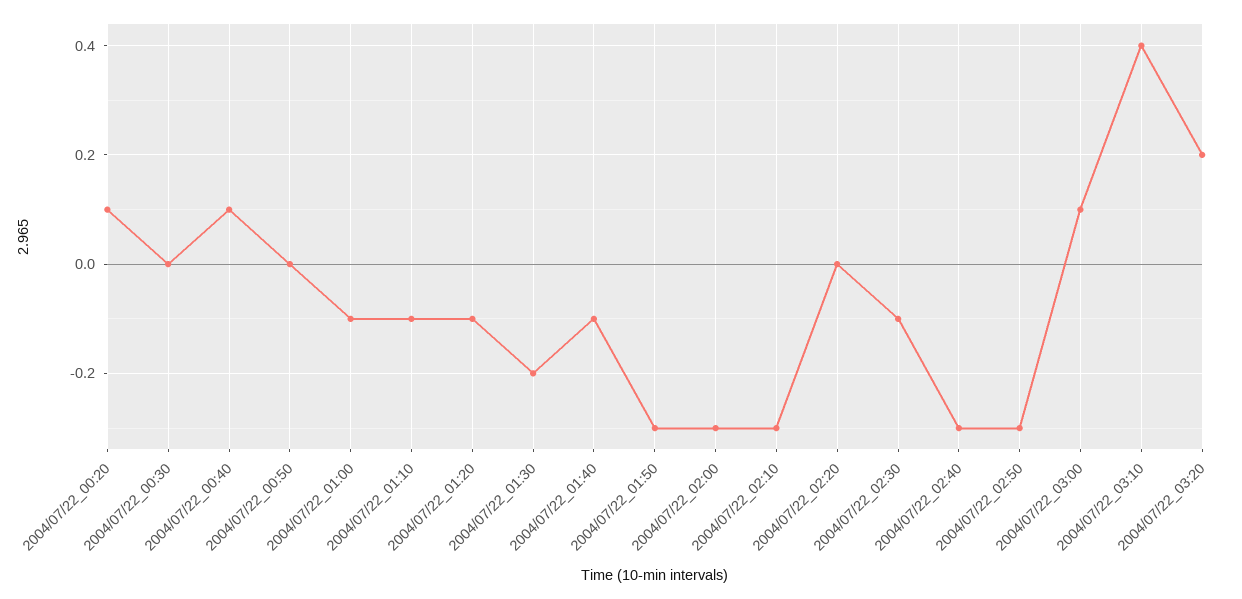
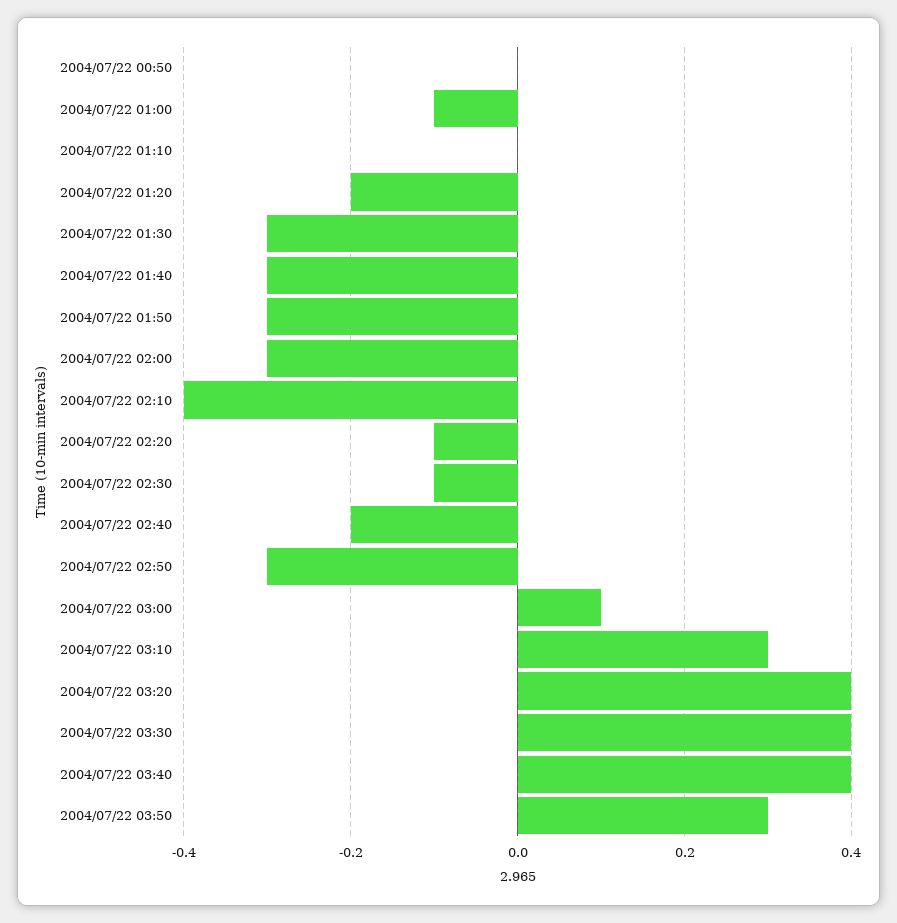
2004/07/22_00:20: 0.1 -> none
2004/07/22_00:30: 0 -> none
2004/07/22_00:40: 0.1 -> none
2004/07/22_01:10: -0.1 -> 0
2004/07/22_01:20: -0.1 -> -0.2
2004/07/22_01:30: -0.2 -> -0.3
2004/07/22_01:40: -0.1 -> -0.3
2004/07/22_02:10: -0.3 -> -0.4
2004/07/22_02:20: 0 -> -0.1
2004/07/22_02:40: -0.3 -> -0.2
2004/07/22_03:10: 0.4 -> 0.3
2004/07/22_03:20: 0.2 -> 0.4
2004/07/22 03:30: none -> 0.4
2004/07/22 03:40: none -> 0.4
2004/07/22 03:50: none -> 0.3

